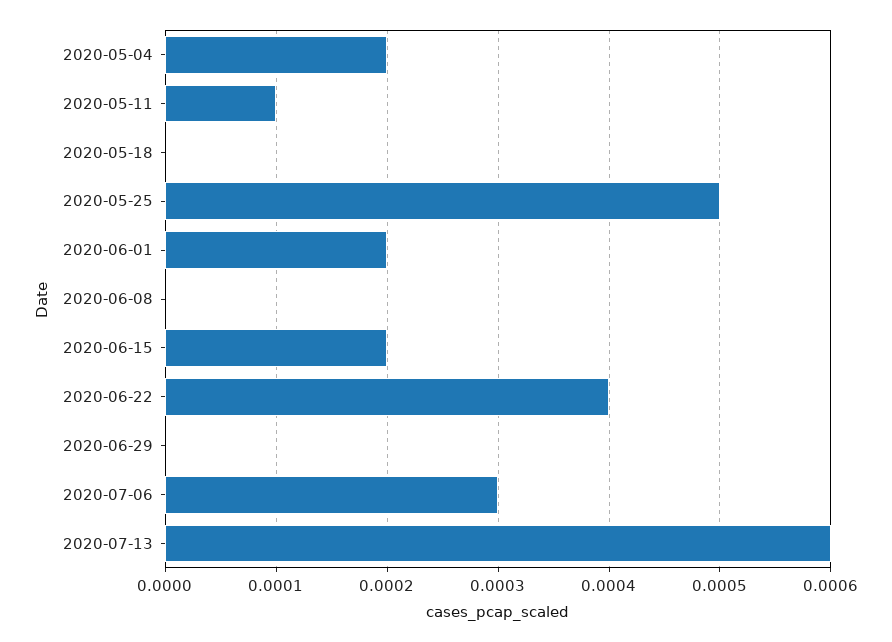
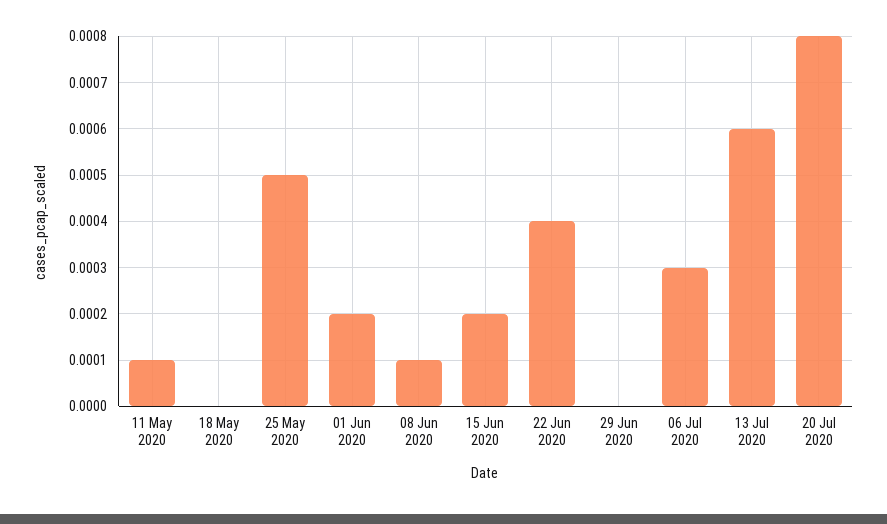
2020-05-04: 0.0002 -> none
2020-06-08: 0 -> 0.0001
20 Jul 2020: none -> 0.0008

